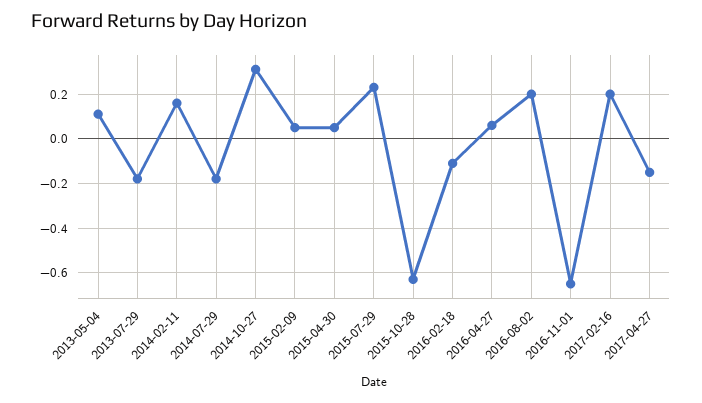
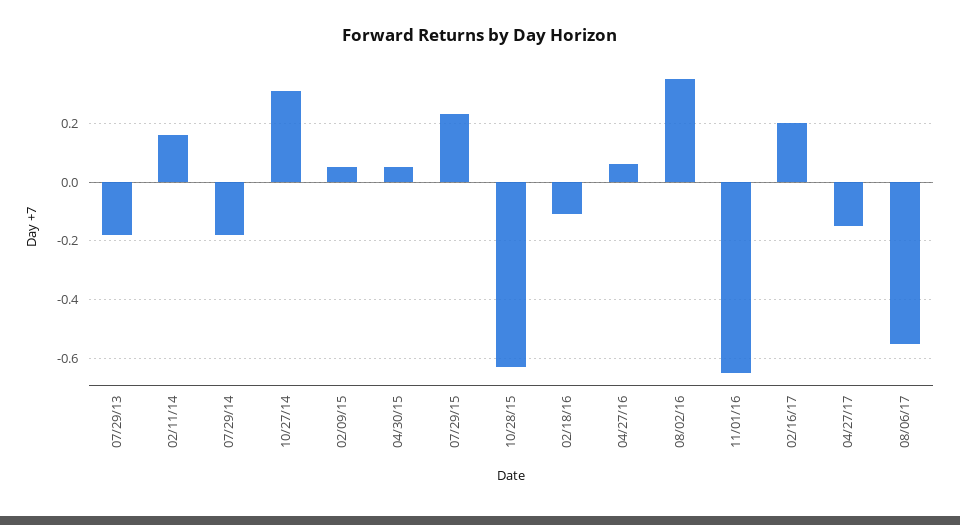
2013-05-04: 0.1 -> none
2016-08-02: 0.2 -> 0.35
08/06/17: none -> -0.55

